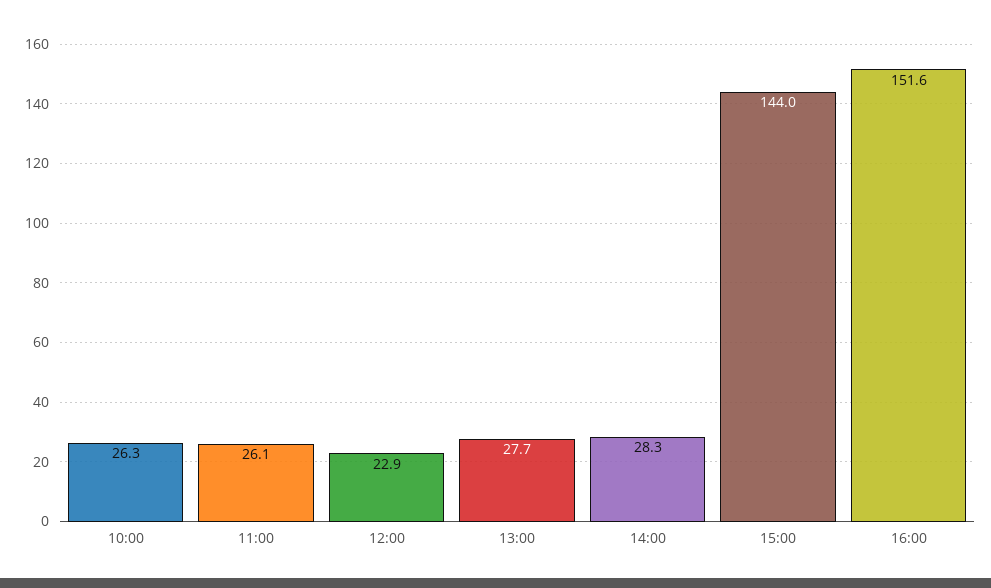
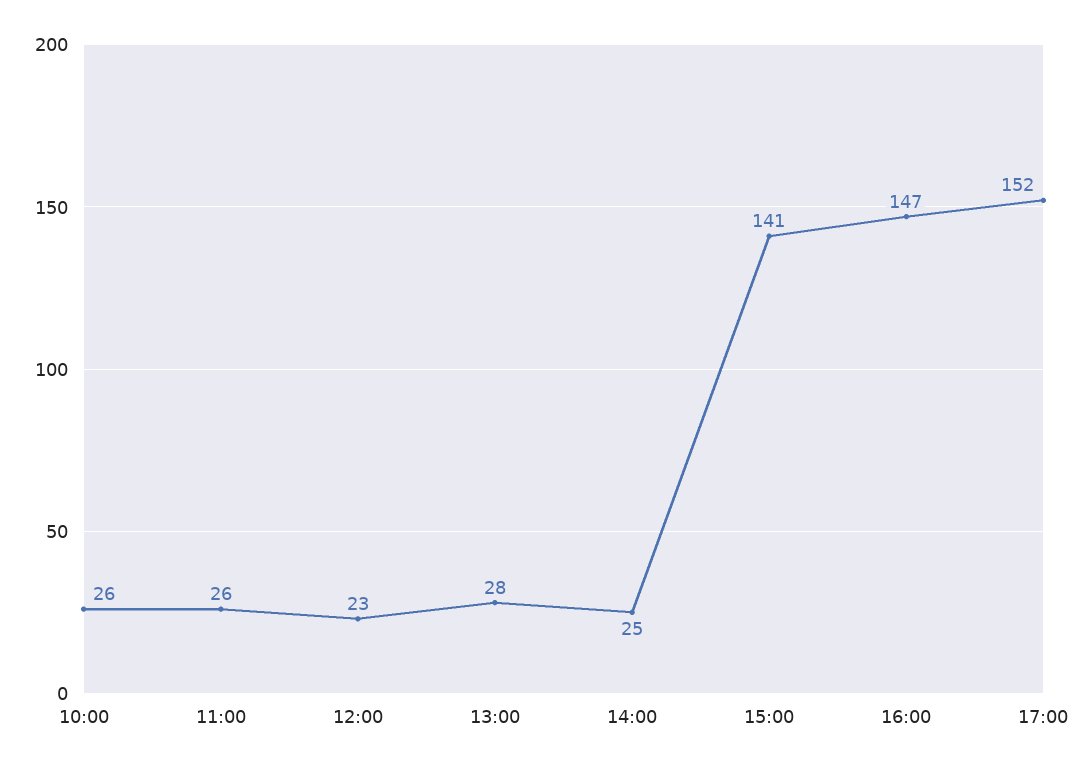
14:00: 28.3 -> 25
15:00: 144 -> 141
16:00: 151.6 -> 147
17:00: none -> 152

